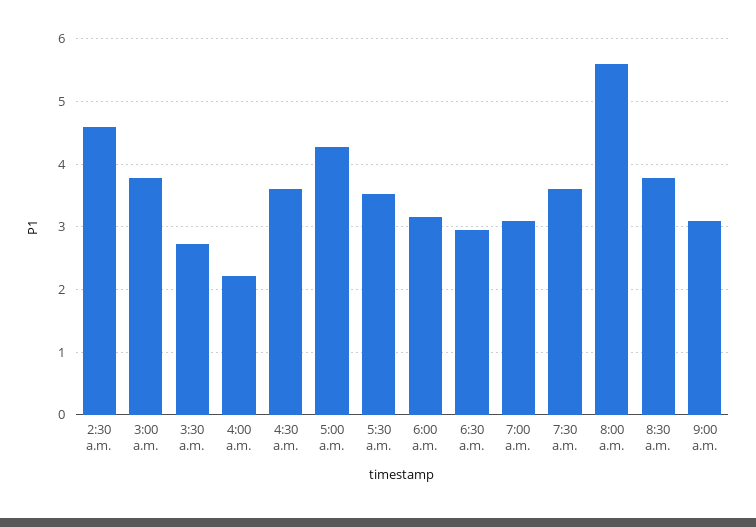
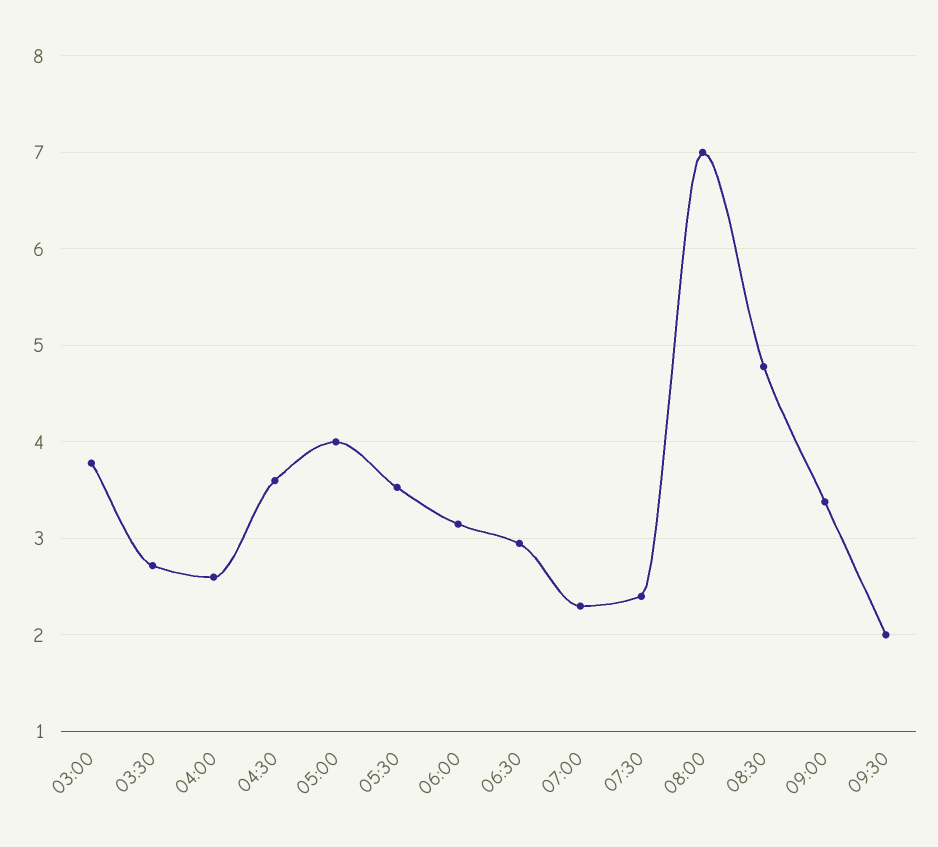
2:30 a.m.: 4.6 -> none
4:00 a.m.: 2.2 -> 2.6
5:00 a.m.: 4.3 -> 4
7:00 a.m.: 3.1 -> 2.3
7:30 a.m.: 3.6 -> 2.4
8:00 a.m.: 5.6 -> 7
8:30 a.m.: 3.8 -> 4.8
9:00 a.m.: 3.1 -> 3.4
09:30: none -> 2

